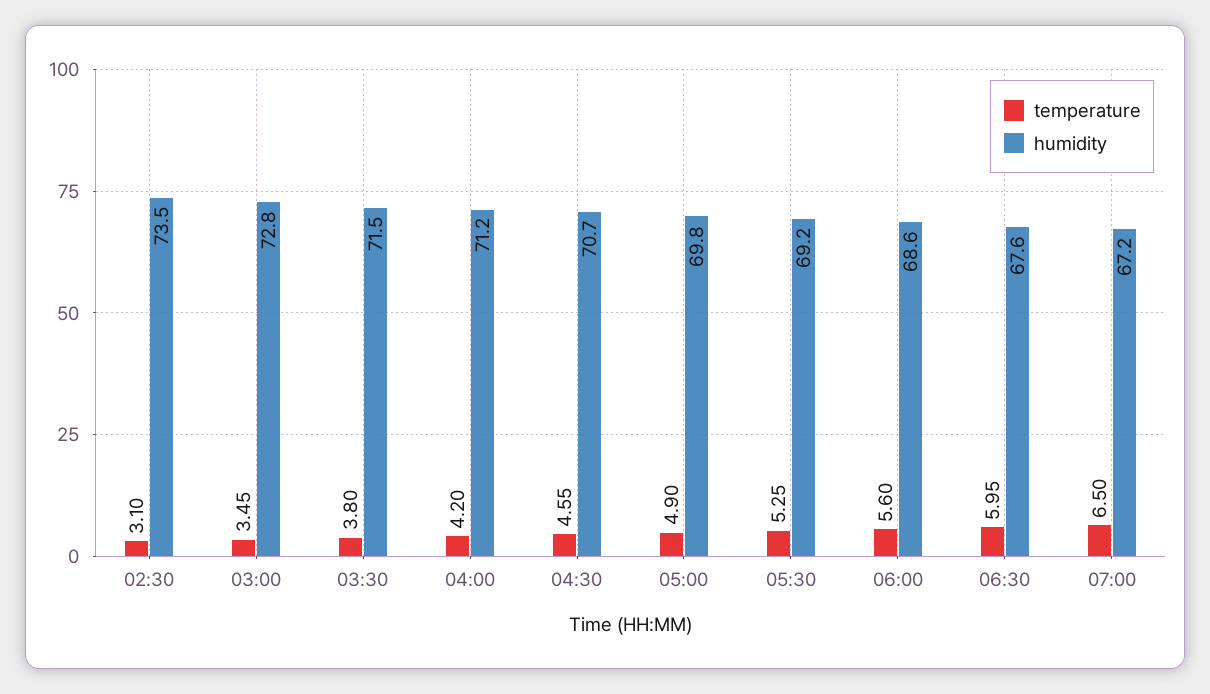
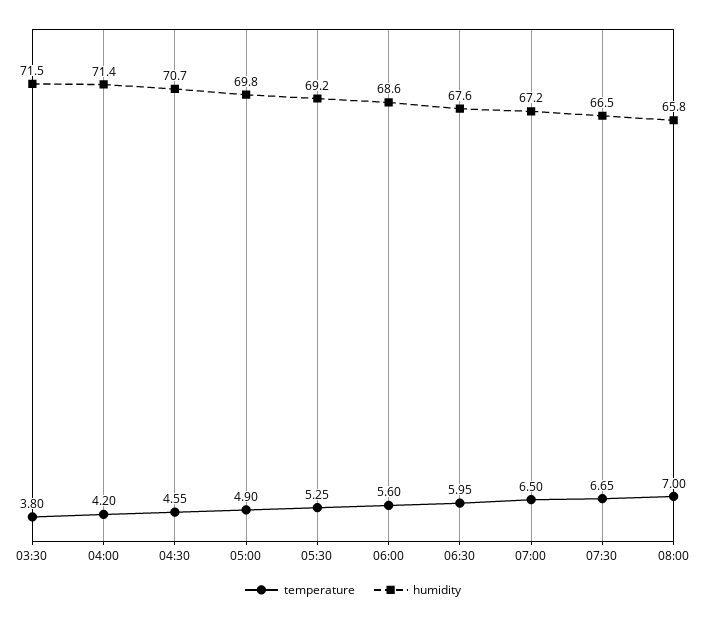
temperature, 02:30: 3.1 -> none
humidity, 02:30: 73.5 -> none
temperature, 03:00: 3.45 -> none
humidity, 03:00: 72.8 -> none
humidity, 04:00: 71.2 -> 71.4
temperature, 07:30: none -> 6.65
humidity, 07:30: none -> 66.5
temperature, 08:00: none -> 7
humidity, 08:00: none -> 65.8

